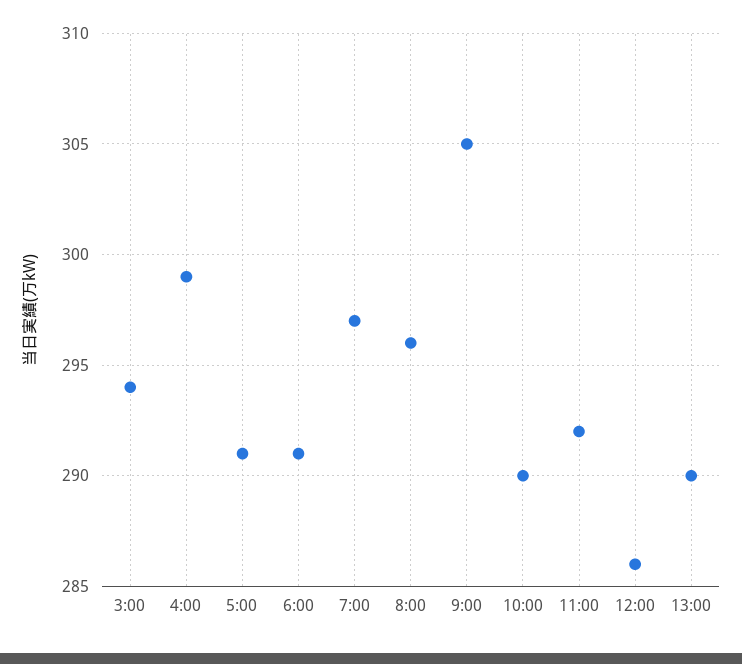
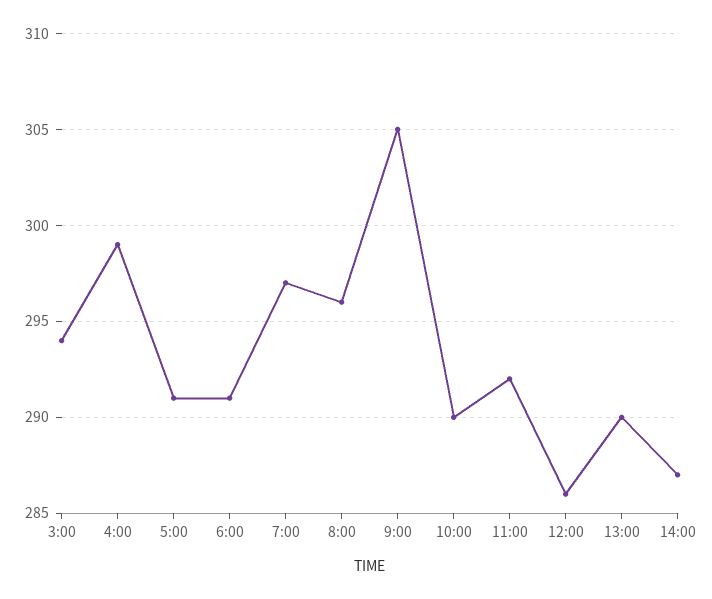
14:00: none -> 287

